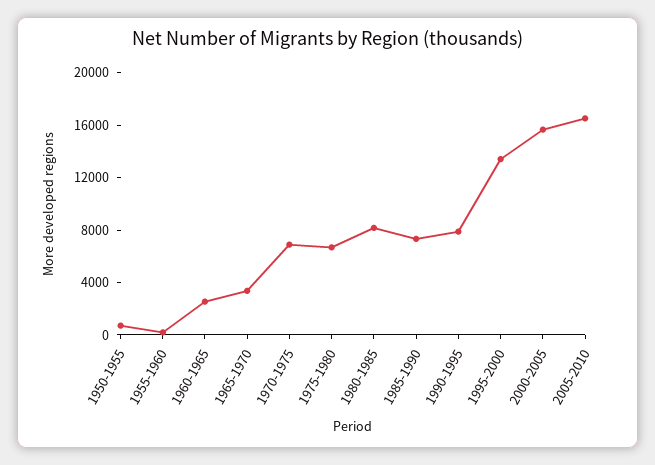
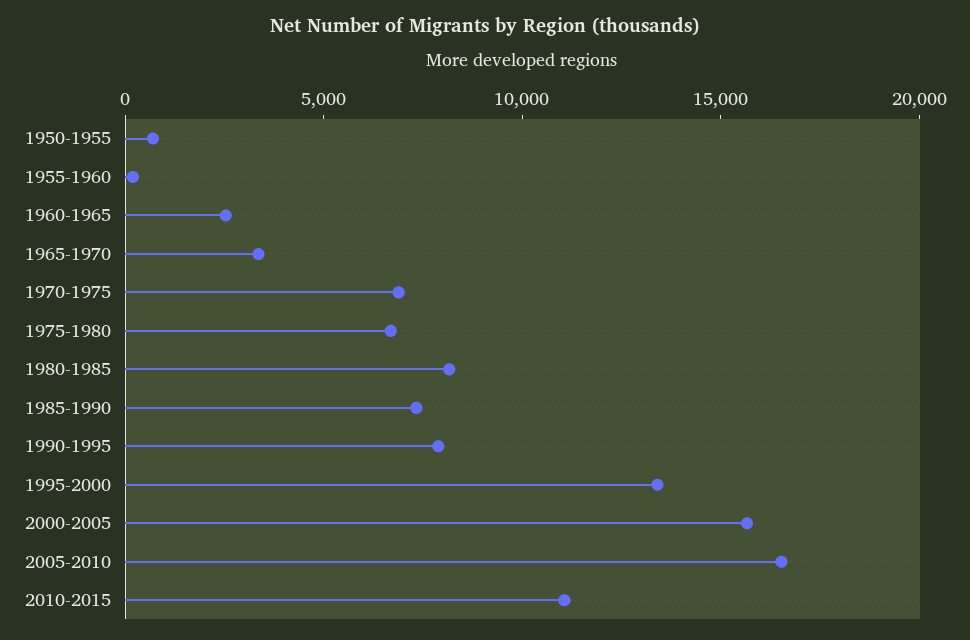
2010-2015: none -> 11000

